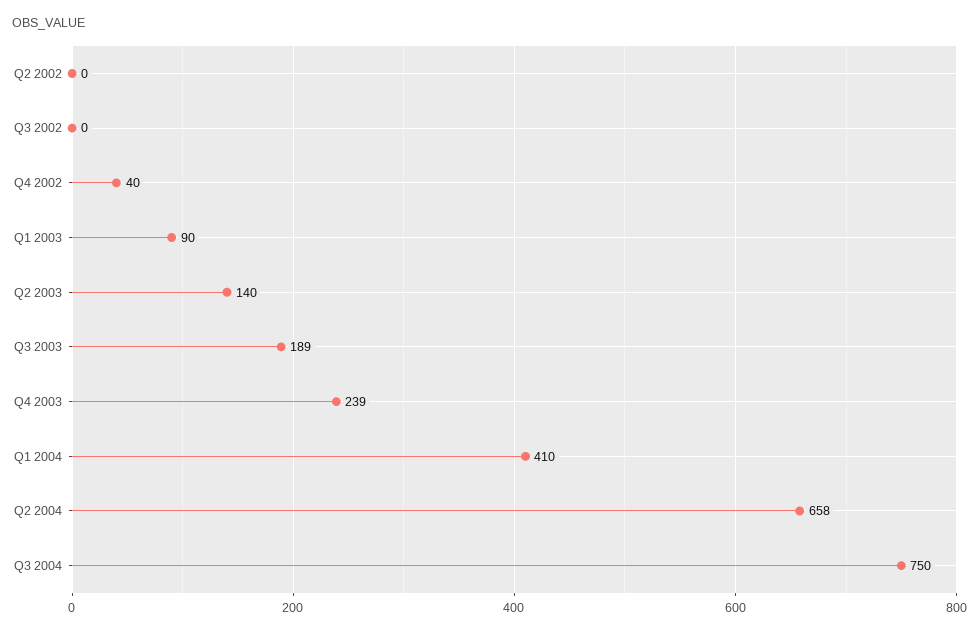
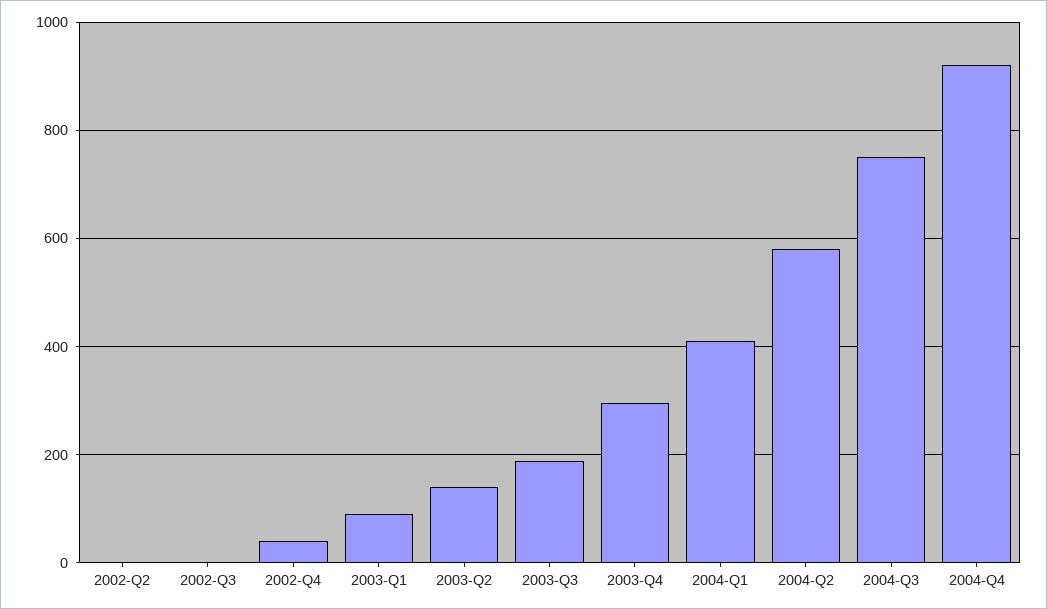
Q4 2003: 239 -> 300
Q2 2004: 658 -> 580
2004-Q4: none -> 920

